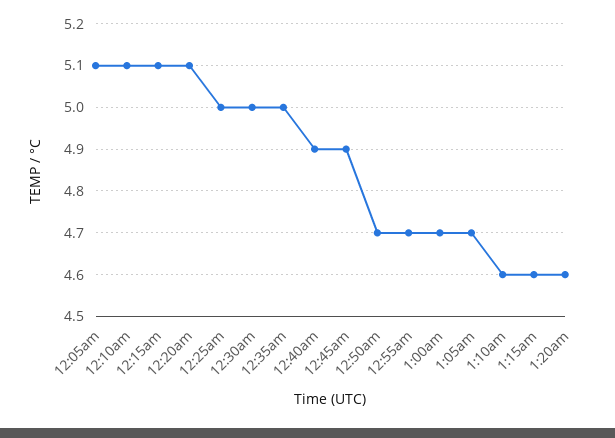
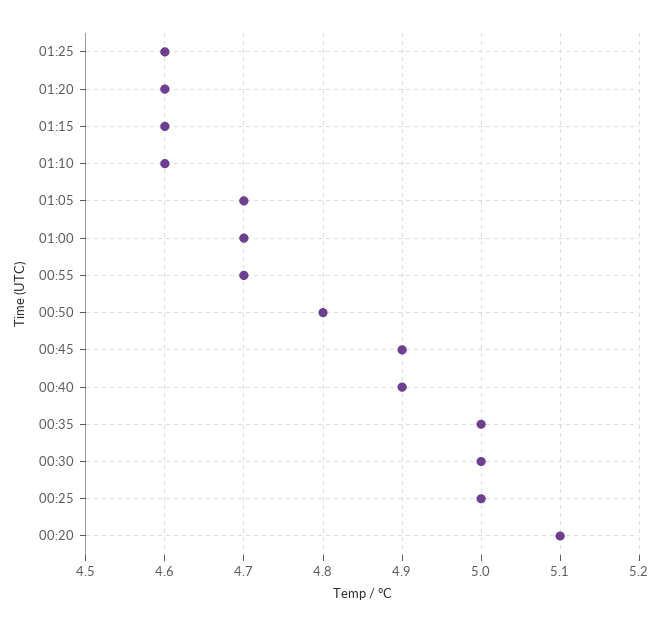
12:05am: 5.1 -> none
12:10am: 5.1 -> none
12:15am: 5.1 -> none
12:50am: 4.7 -> 4.8
01:25: none -> 4.6

